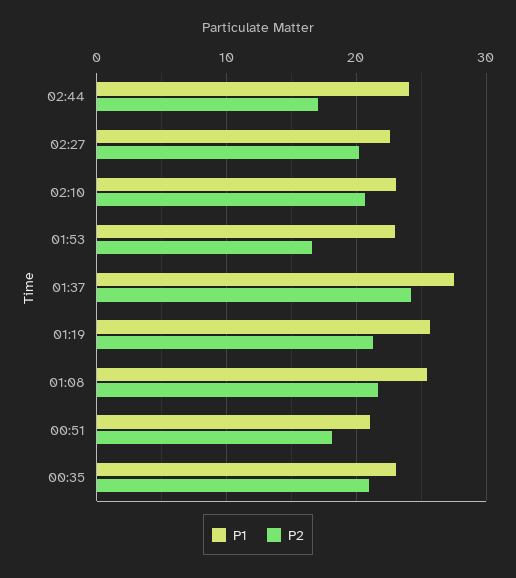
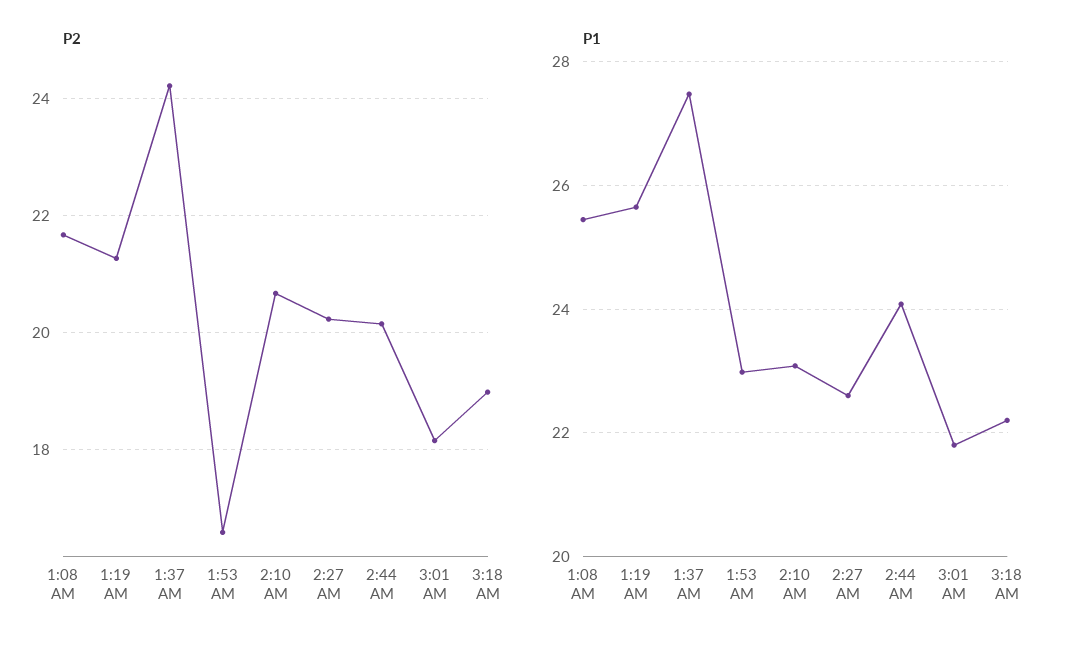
P2, 02:44: 17 -> 20.2
P1, 00:51: 21 -> none
P2, 00:51: 18 -> none
P1, 00:35: 23 -> none
P2, 00:35: 21 -> none
P2, 3:01 AM: none -> 18.2
P2, 3:18 AM: none -> 19
P1, 3:01 AM: none -> 21.8
P1, 3:18 AM: none -> 22.2

